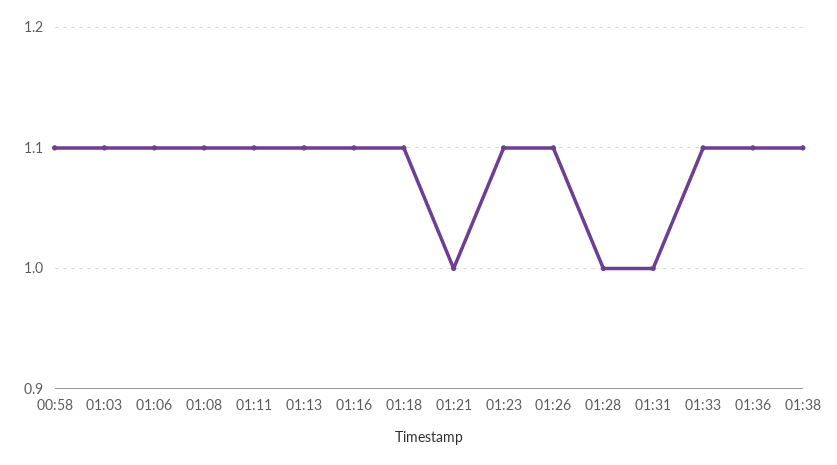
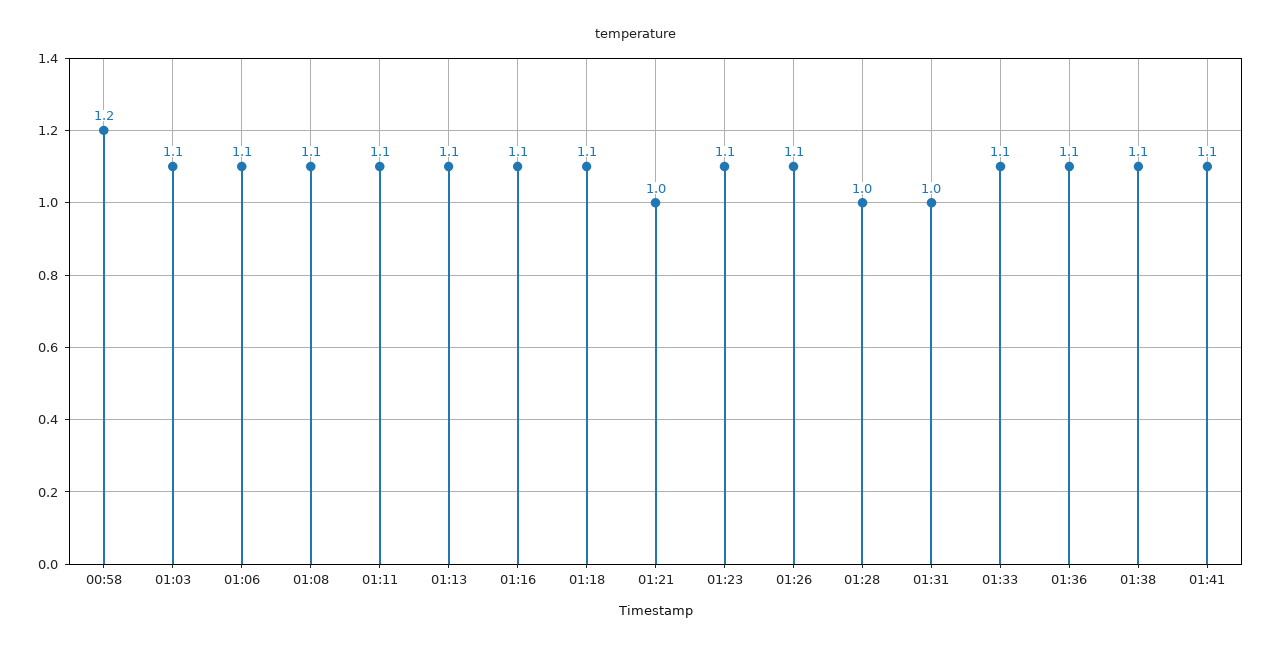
00:58: 1.1 -> 1.2
01:41: none -> 1.1

